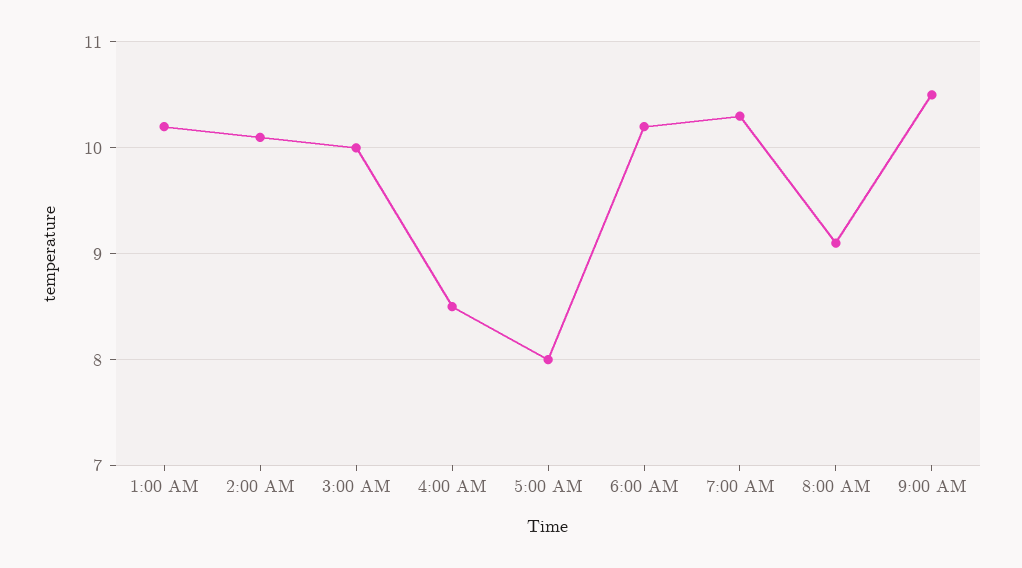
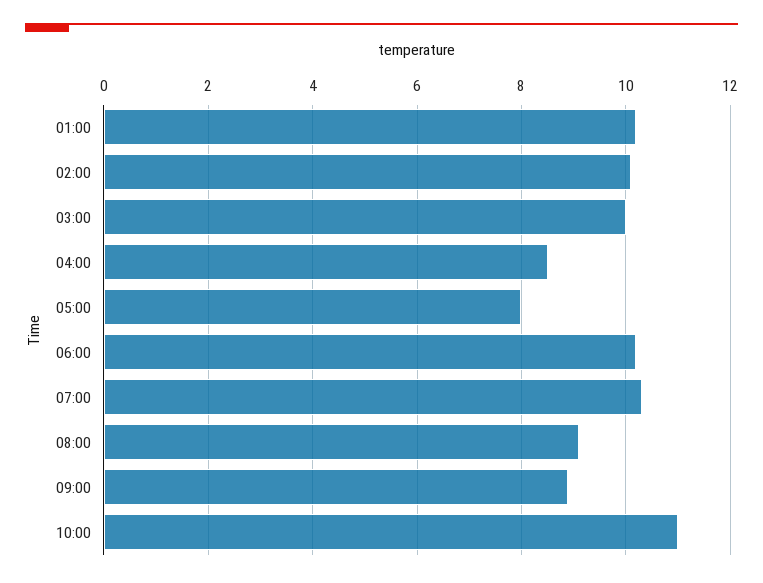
9:00 AM: 10.5 -> 9
10:00: none -> 11

